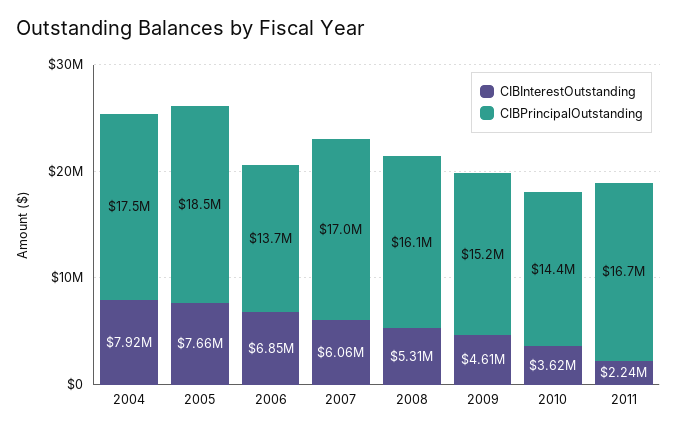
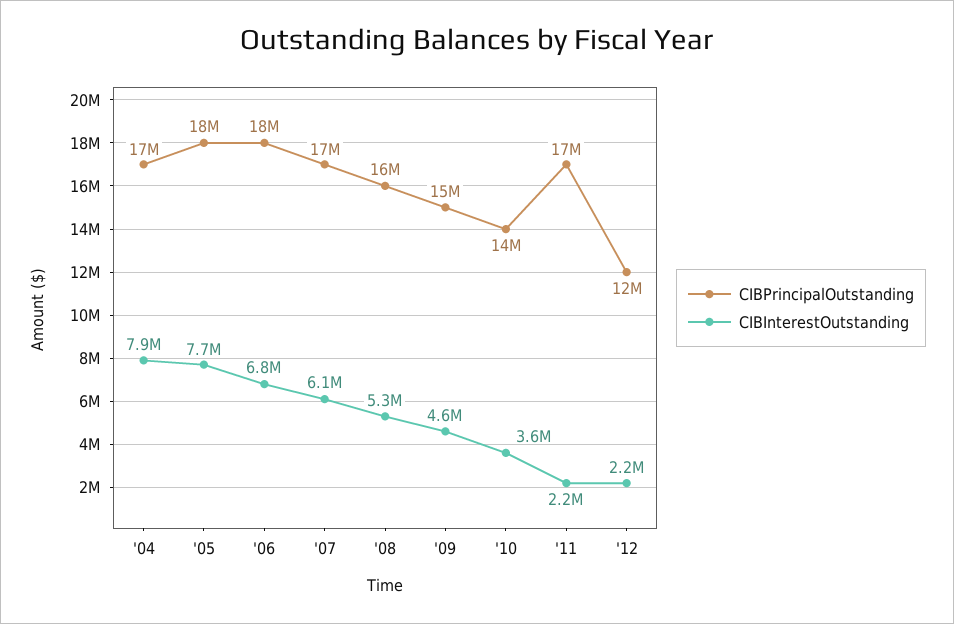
CIBPrincipalOutstanding, 2006: 13700000 -> 18000000
CIBPrincipalOutstanding, '12: none -> 12000000
CIBInterestOutstanding, '12: none -> 2200000

